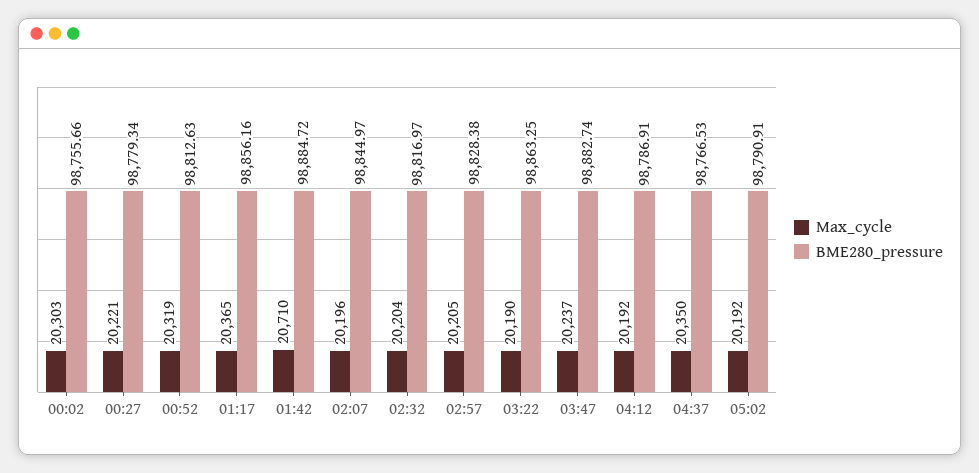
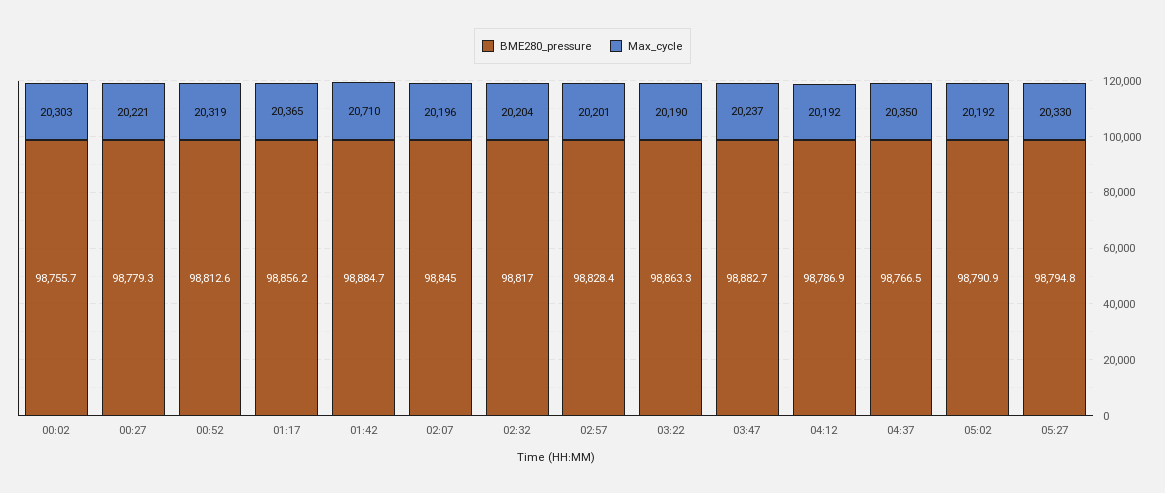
Max_cycle, 02:57: 20205 -> 20201
BME280_pressure, 05:27: none -> 98794.8
Max_cycle, 05:27: none -> 20330

